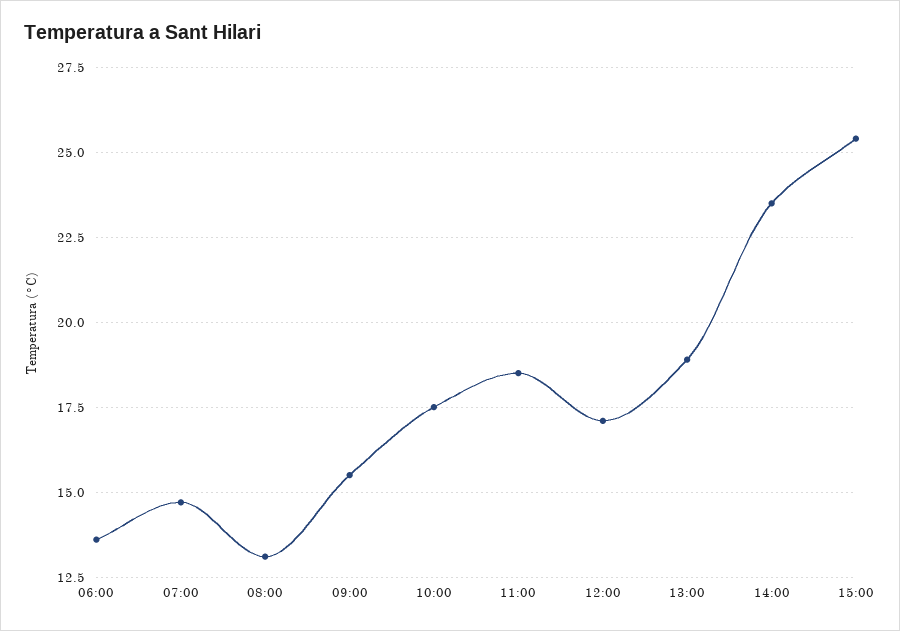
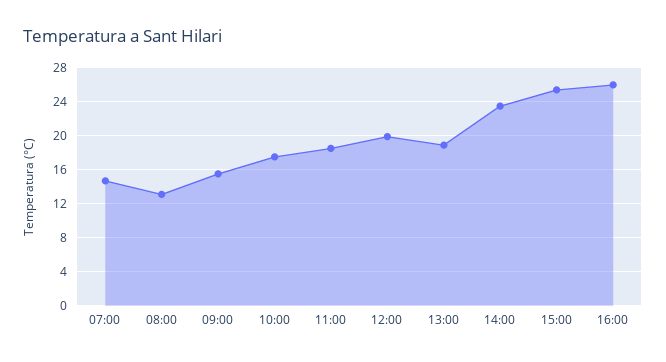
06:00: 13.5 -> none
12:00: 17 -> 20
16:00: none -> 26

